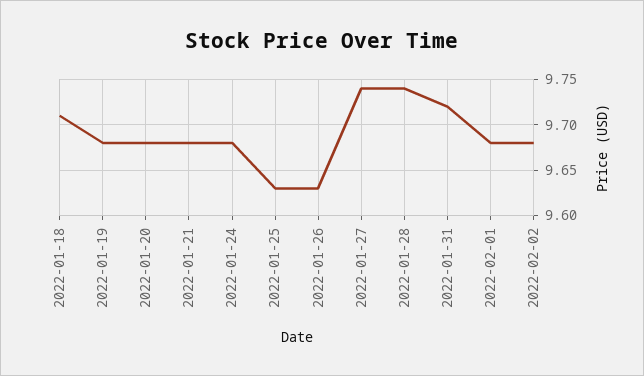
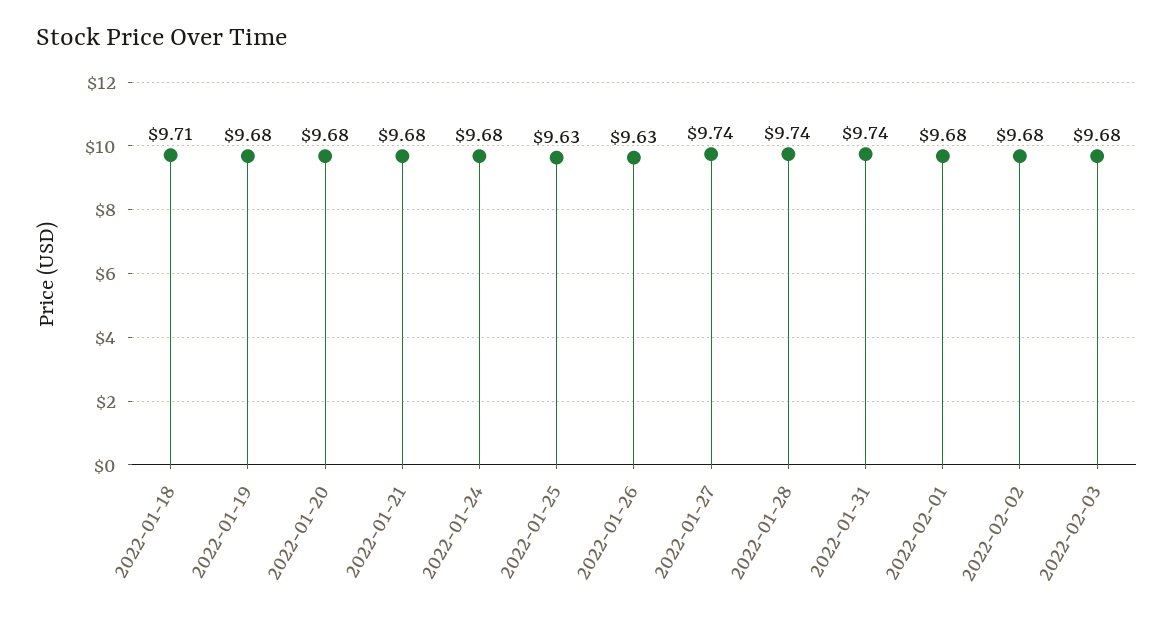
2022-01-31: 9.72 -> 9.74
2022-02-03: none -> 9.68

